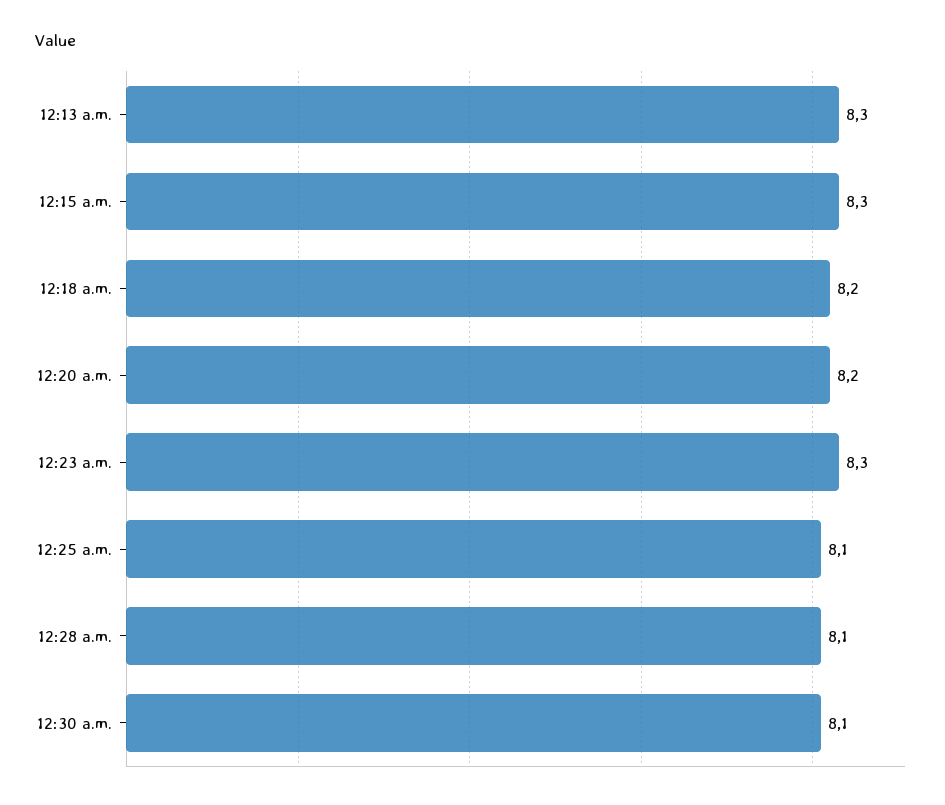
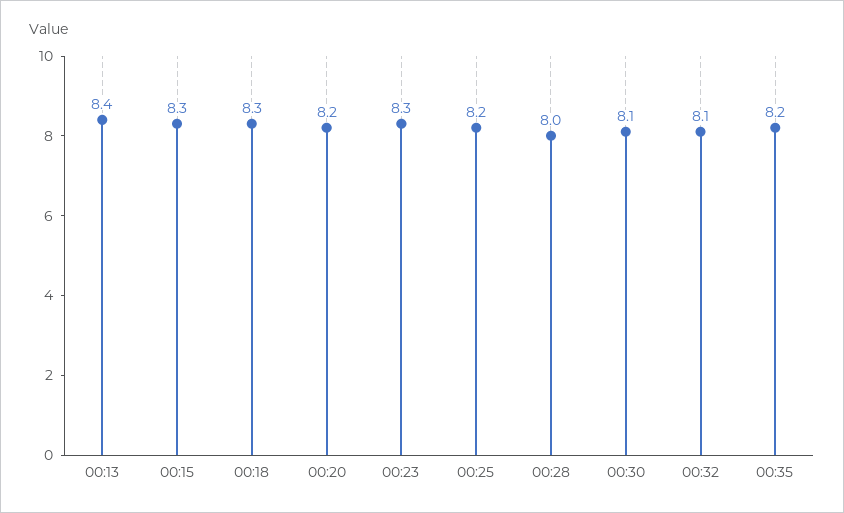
12:13 a.m.: 8.3 -> 8.4
12:18 a.m.: 8.2 -> 8.3
12:25 a.m.: 8.1 -> 8.2
12:28 a.m.: 8.1 -> 8
00:32: none -> 8.1
00:35: none -> 8.2

